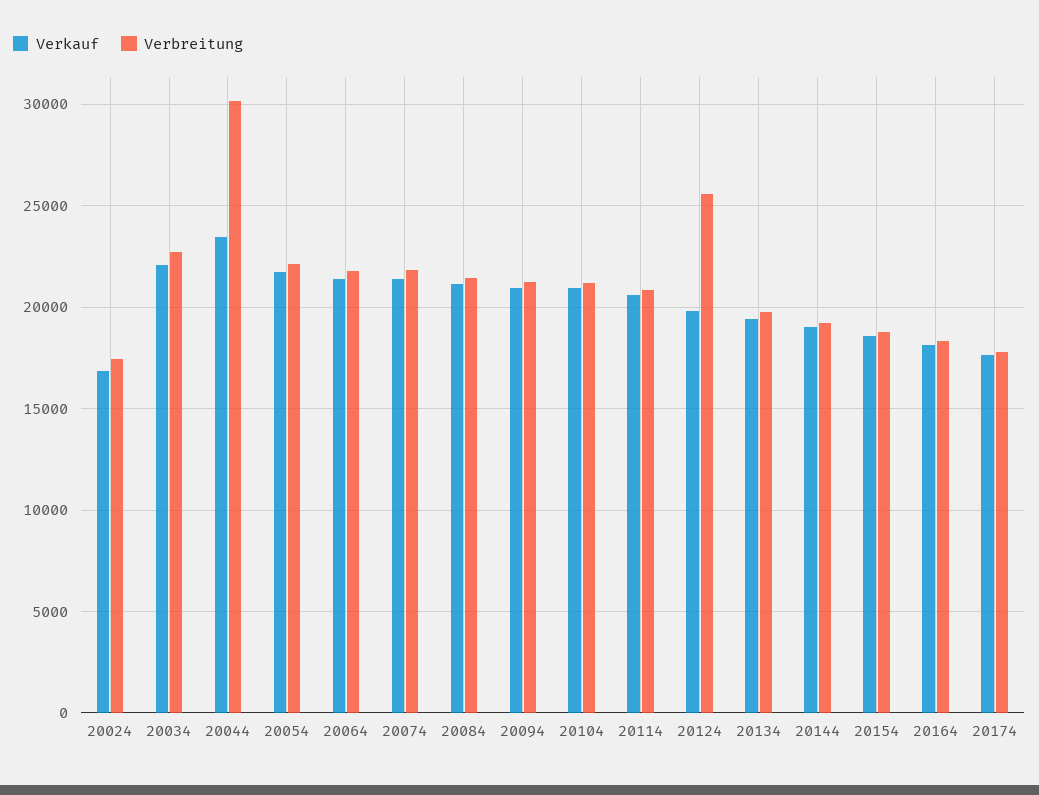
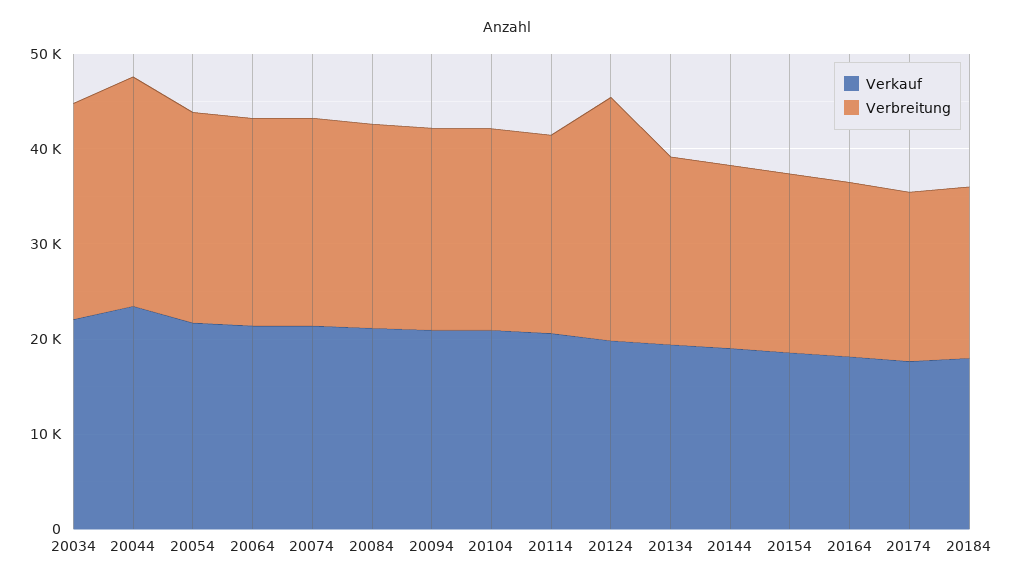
Verkauf, 20024: 17000 -> none
Verbreitung, 20024: 17500 -> none
Verbreitung, 20044: 30000 -> 24000
Verkauf, 20184: none -> 18000
Verbreitung, 20184: none -> 18000

